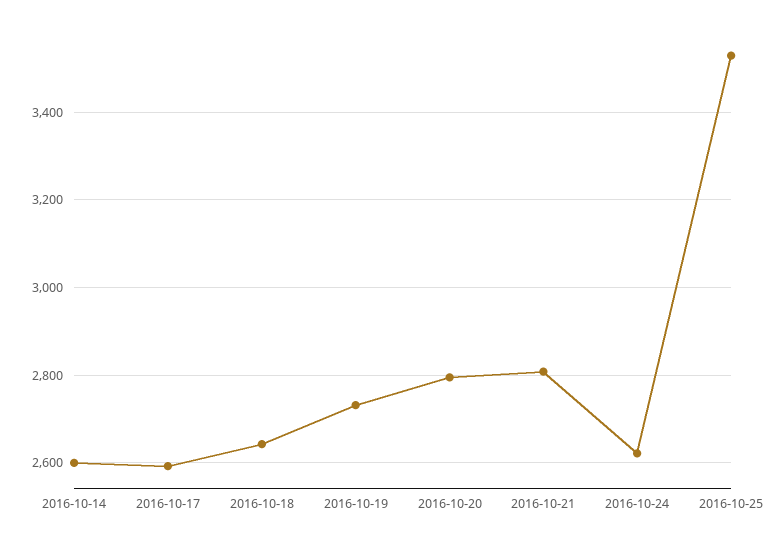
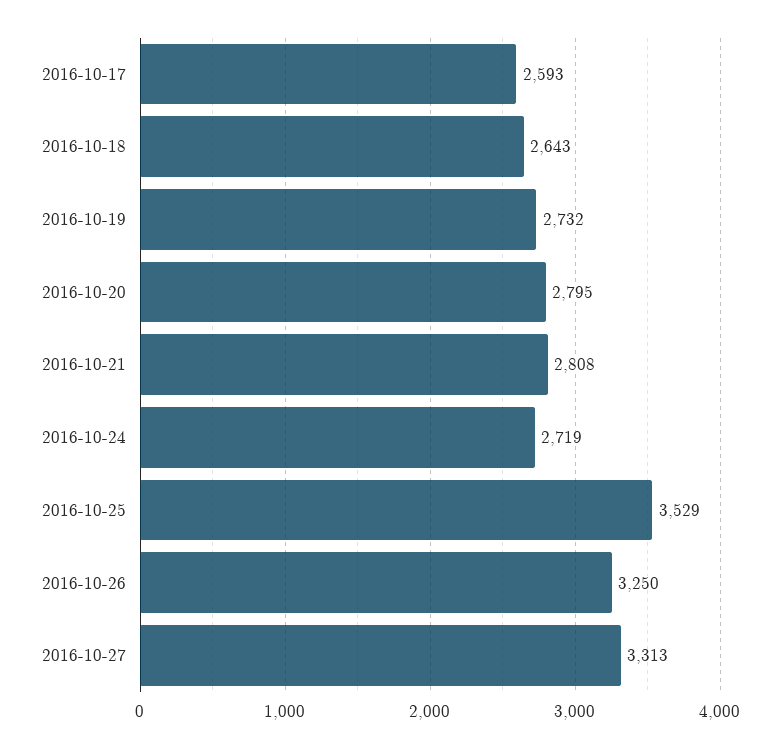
2016-10-14: 2600 -> none
2016-10-24: 2620 -> 2719
2016-10-26: none -> 3250
2016-10-27: none -> 3313

